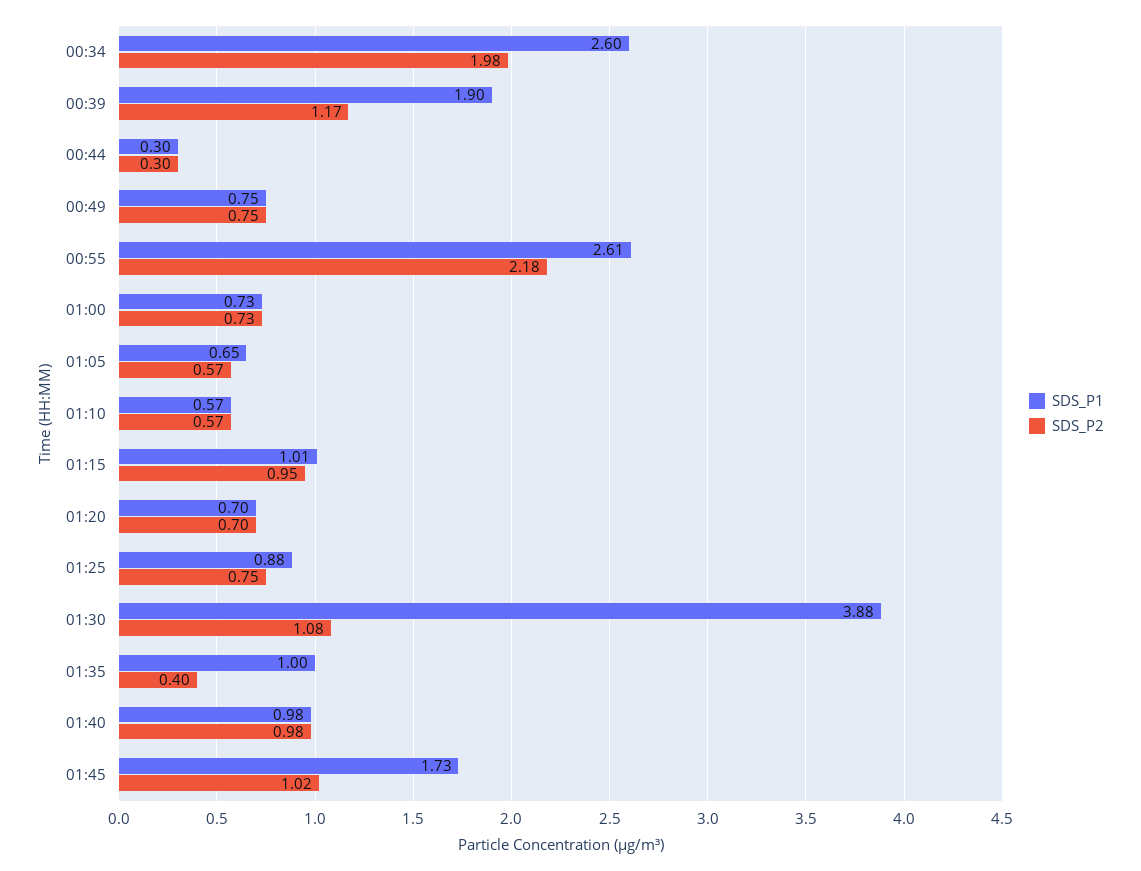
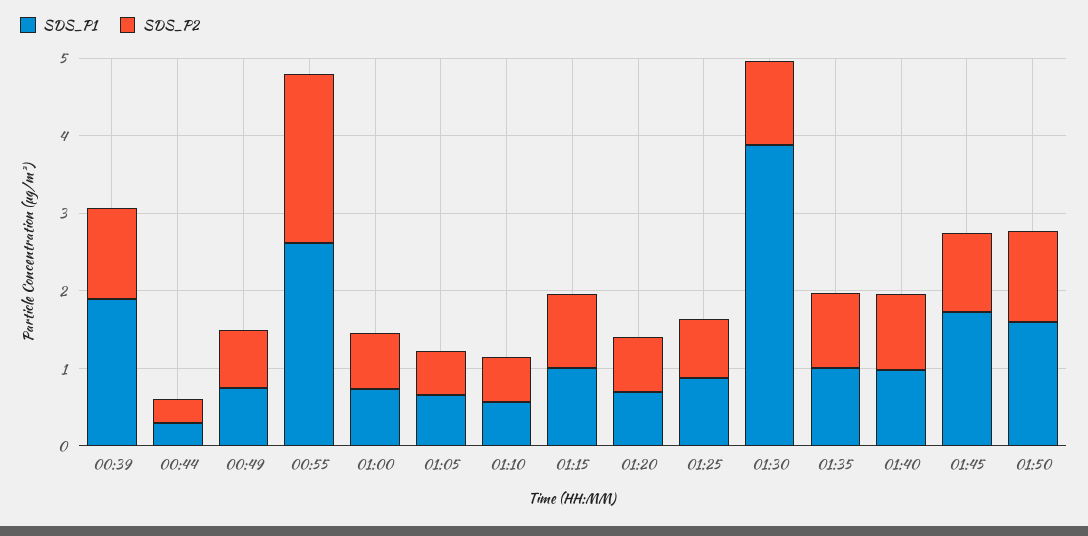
SDS_P1, 00:34: 2.6 -> none
SDS_P2, 00:34: 1.98 -> none
SDS_P2, 01:35: 0.4 -> 1
SDS_P1, 01:50: none -> 1.6
SDS_P2, 01:50: none -> 1.2

